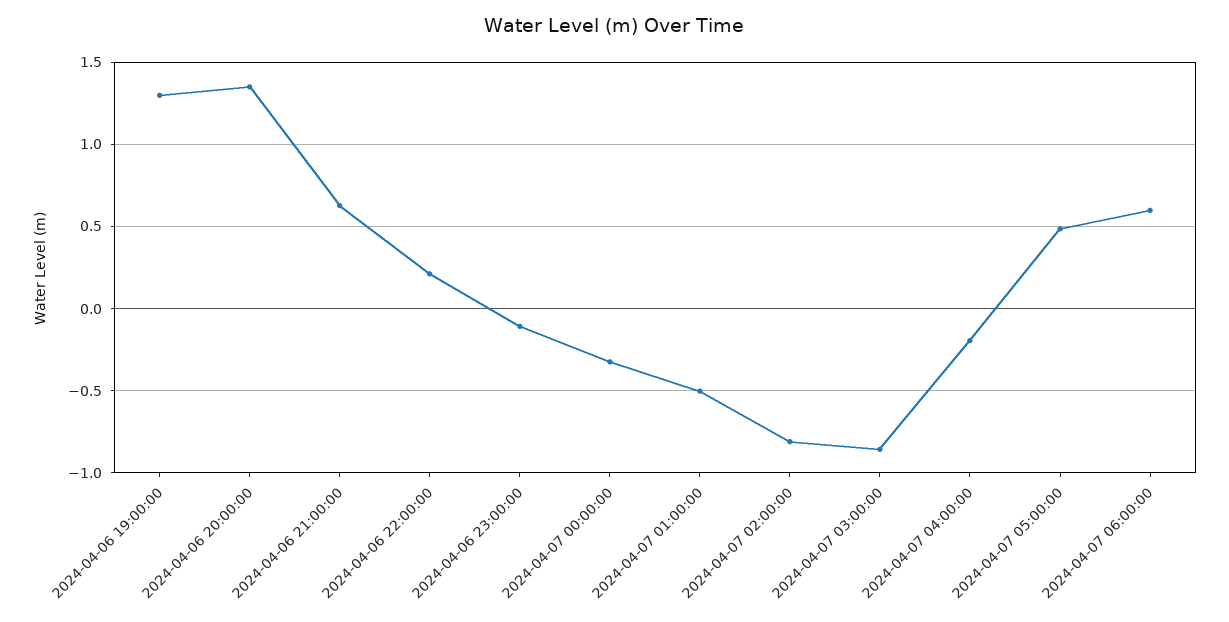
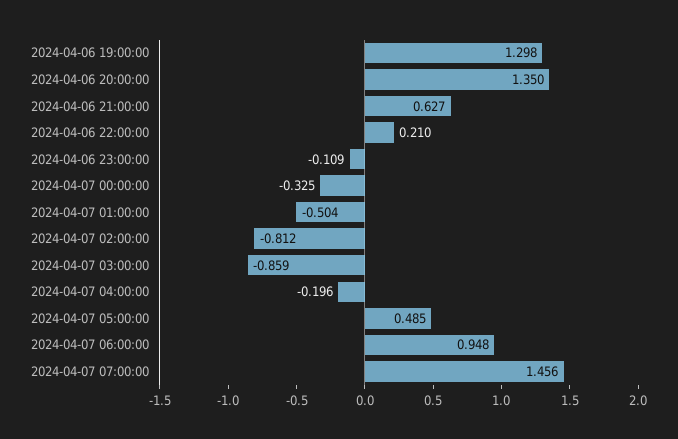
2024-04-07 06:00:00: 0.6 -> 0.948
2024-04-07 07:00:00: none -> 1.456

